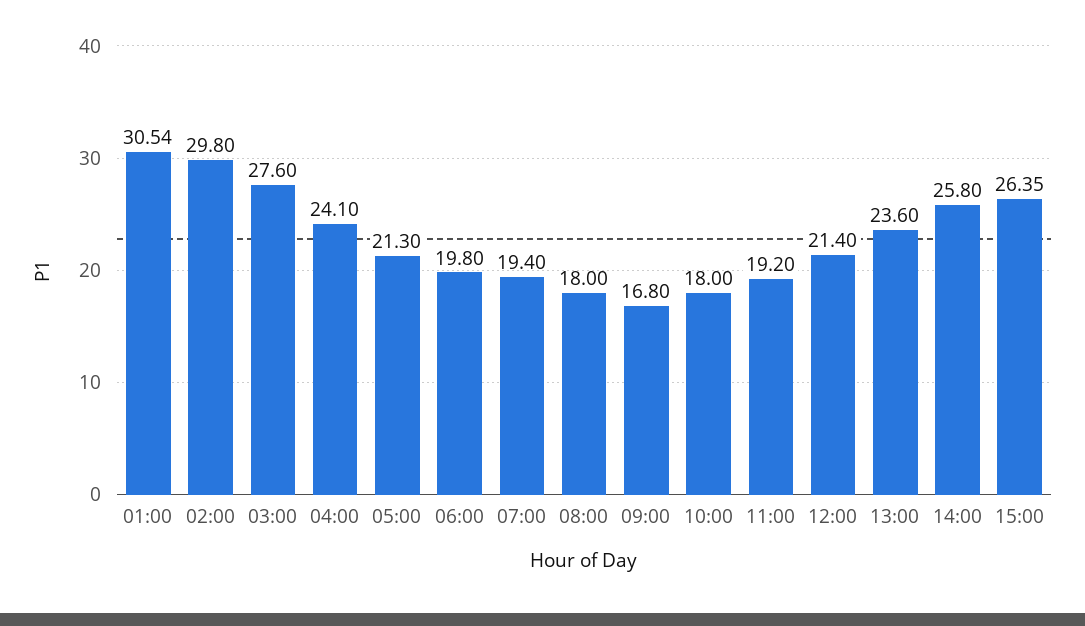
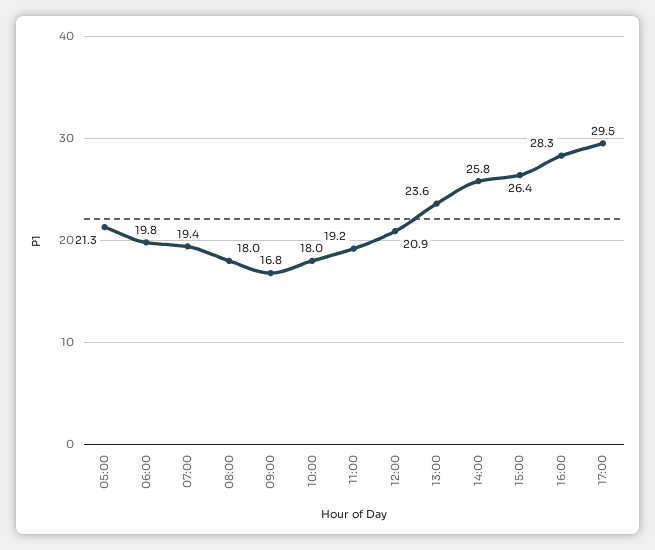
01:00: 30.54 -> none
02:00: 29.8 -> none
03:00: 27.6 -> none
04:00: 24.1 -> none
12:00: 21.4 -> 20.9
16:00: none -> 28.3
17:00: none -> 29.5

